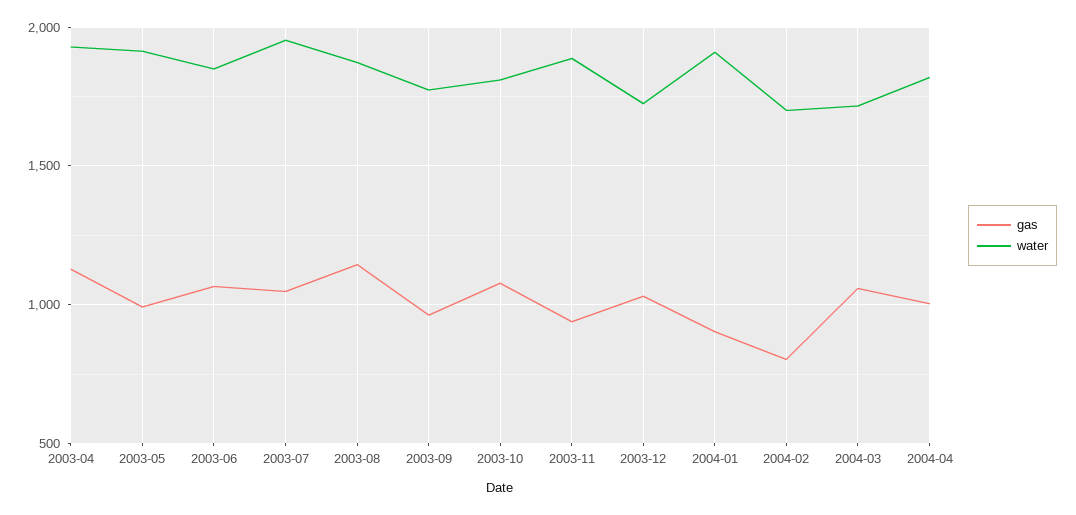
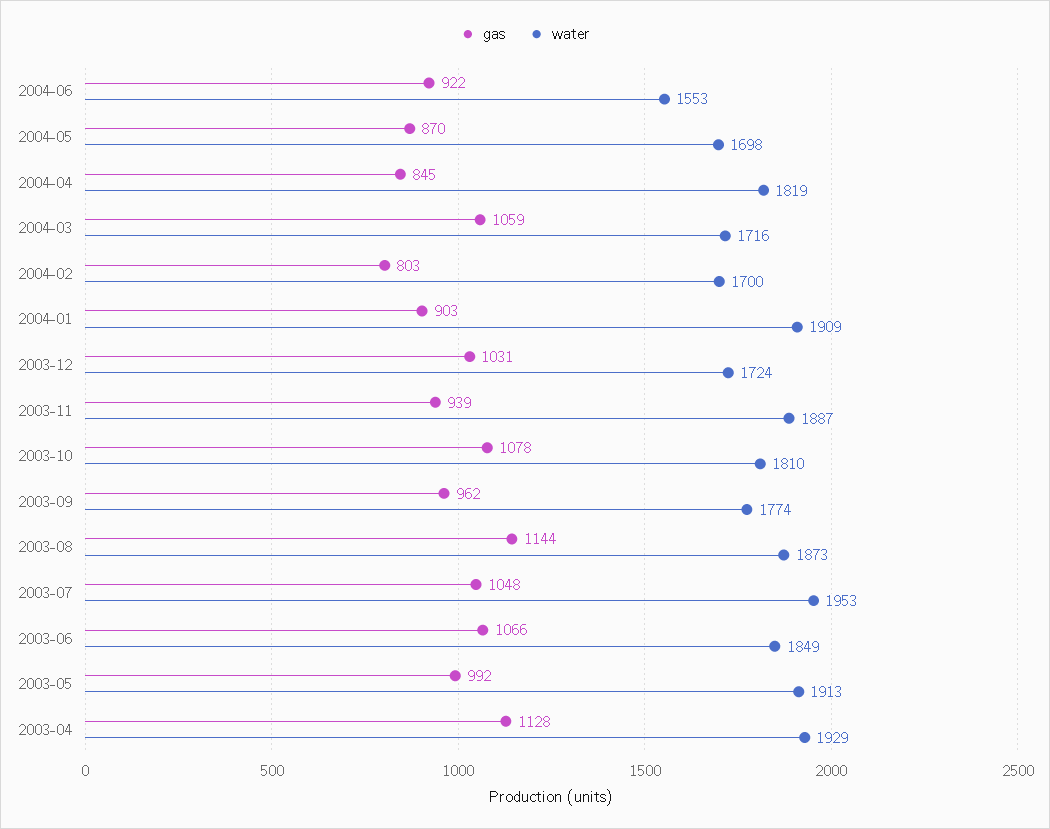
gas, 2004-04: 1000 -> 845
gas, 2004-06: none -> 922
water, 2004-06: none -> 1553
gas, 2004-05: none -> 870
water, 2004-05: none -> 1698

